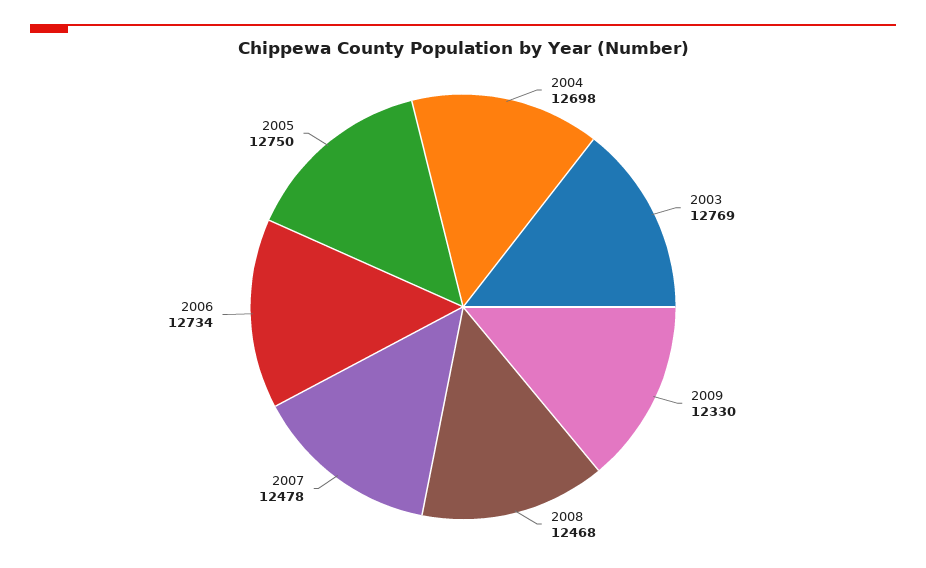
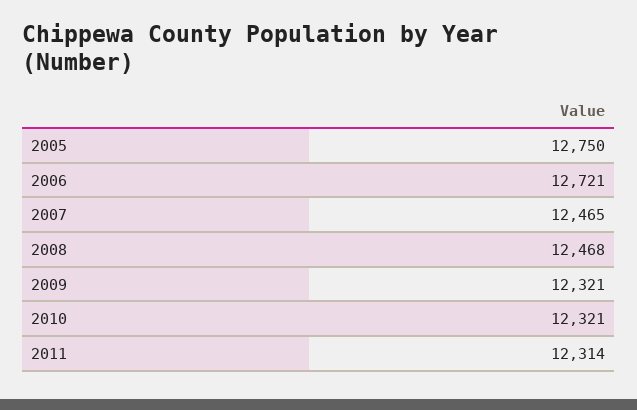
2004: 12698 -> none
2003: 12769 -> none
2009: 12330 -> 12321
2007: 12478 -> 12465
2006: 12734 -> 12721
2010: none -> 12321
2011: none -> 12314

